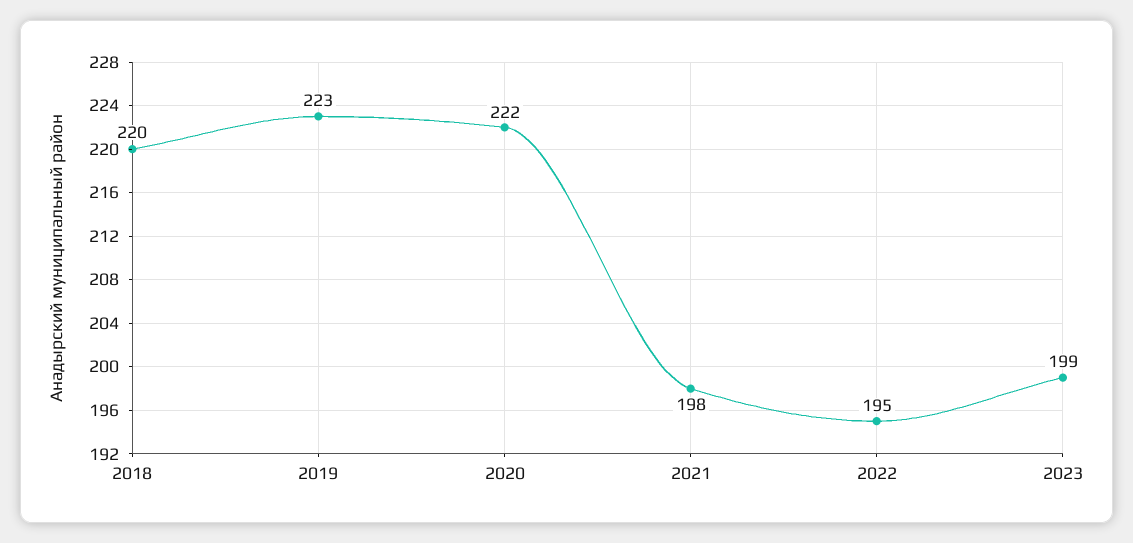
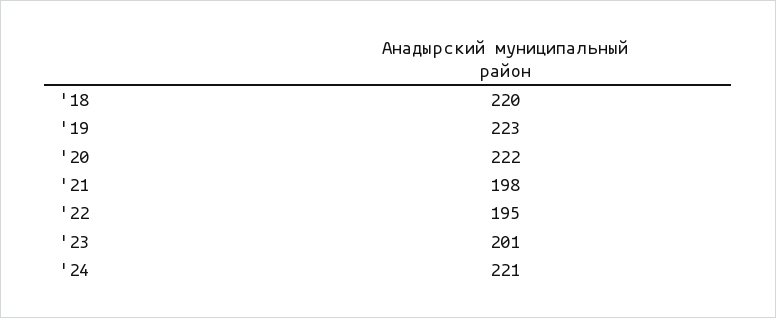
2023: 199 -> 201
'24: none -> 221

